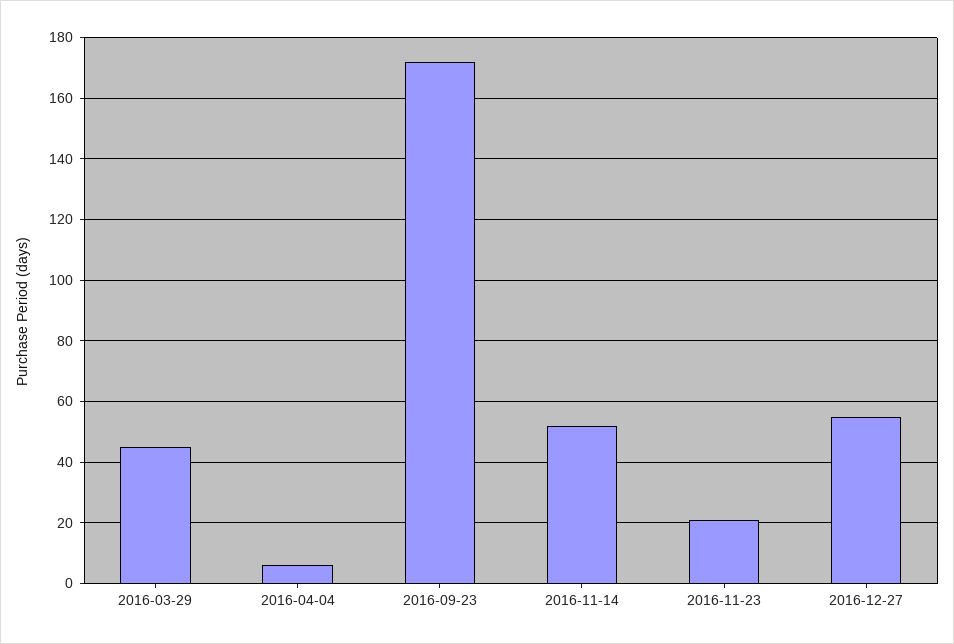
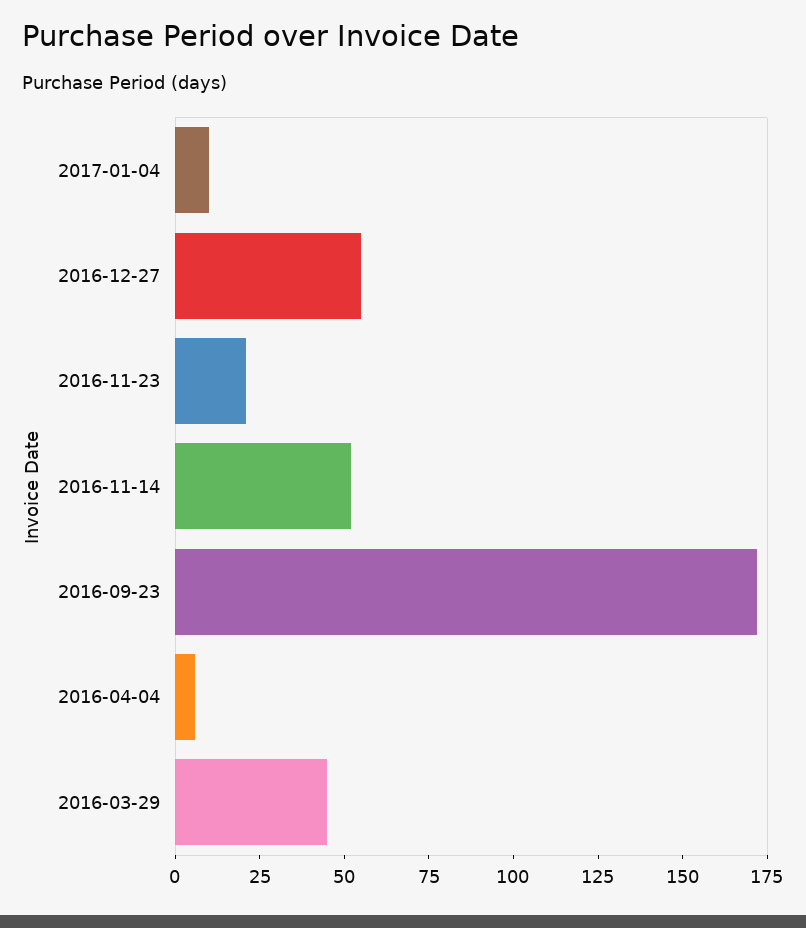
2017-01-04: none -> 10

